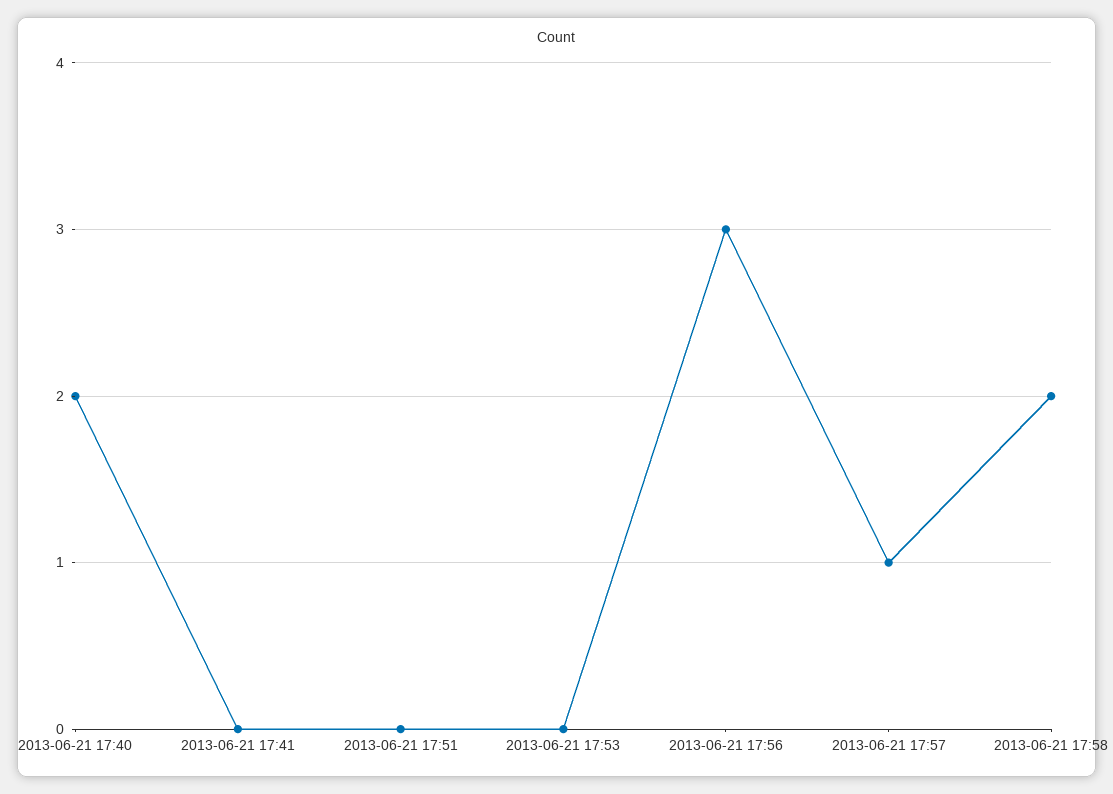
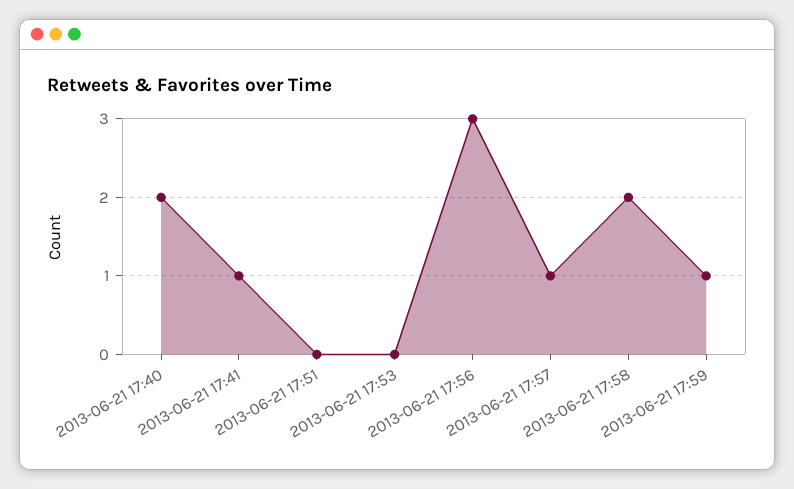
2013-06-21 17:41: 0 -> 1
2013-06-21 17:59: none -> 1

